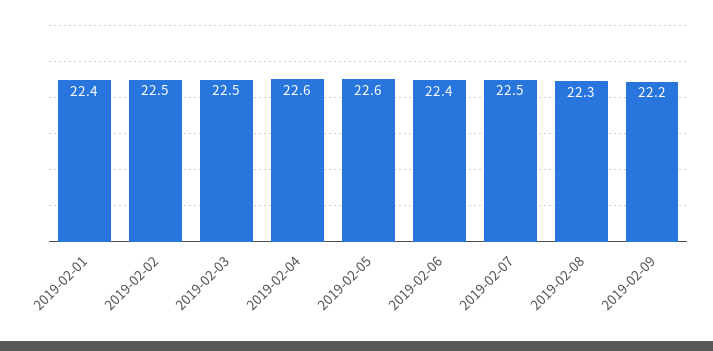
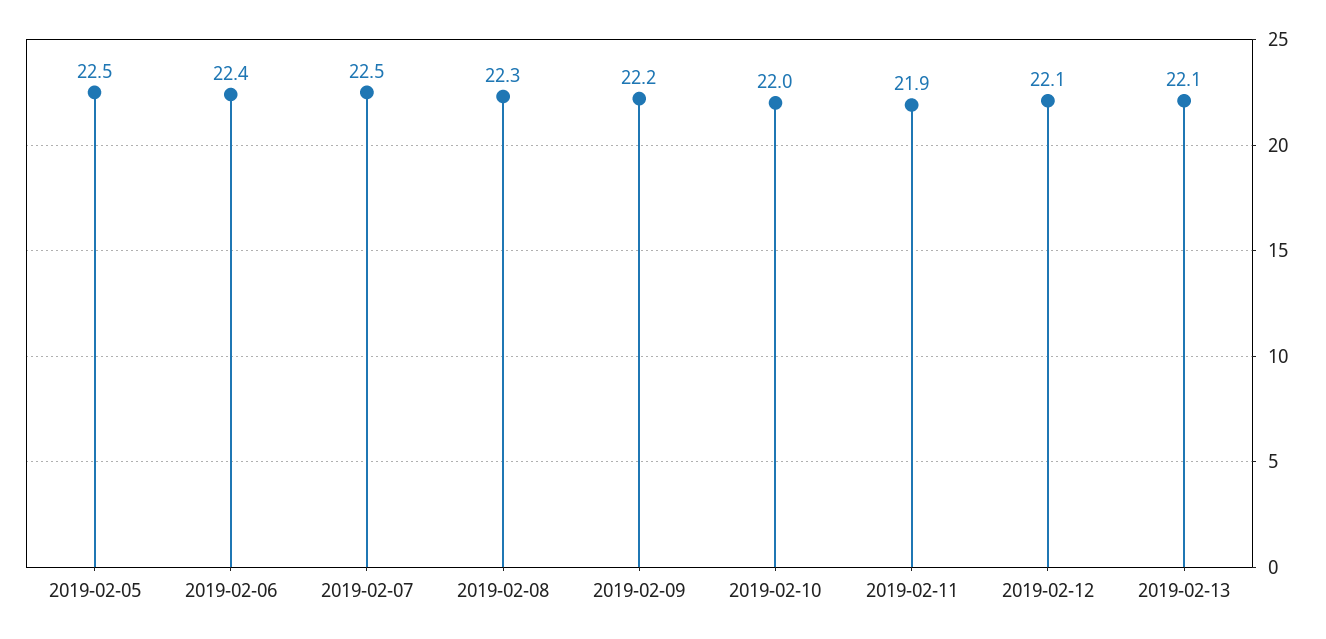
2019-02-01: 22.4 -> none
2019-02-02: 22.5 -> none
2019-02-03: 22.5 -> none
2019-02-04: 22.6 -> none
2019-02-05: 22.6 -> 22.5
2019-02-10: none -> 22
2019-02-11: none -> 21.9
2019-02-12: none -> 22.1
2019-02-13: none -> 22.1

